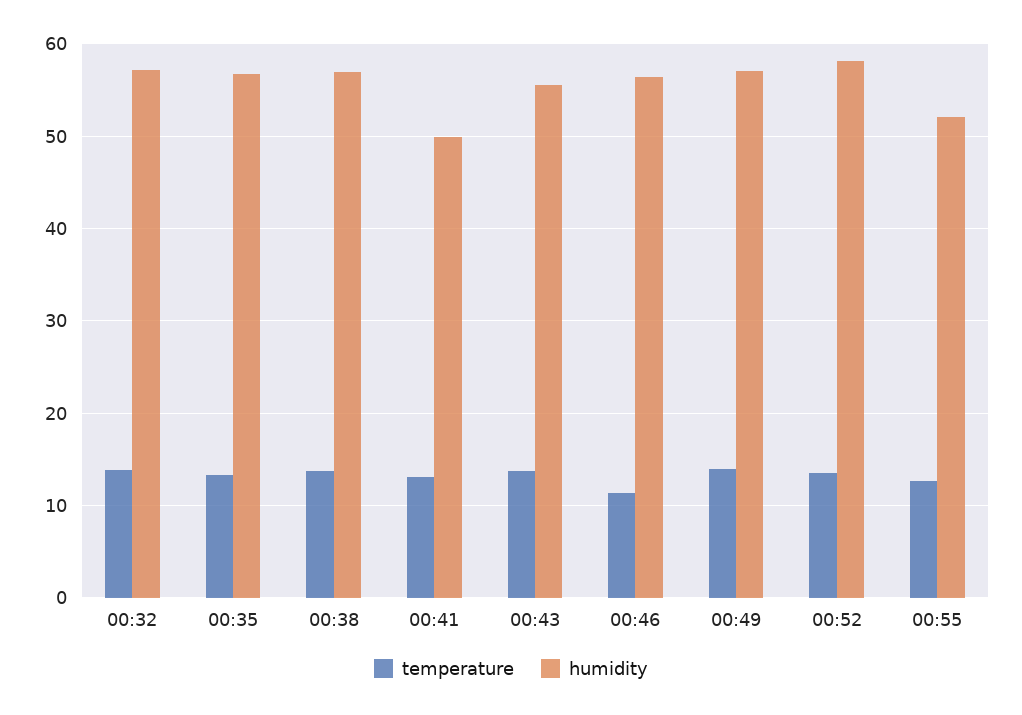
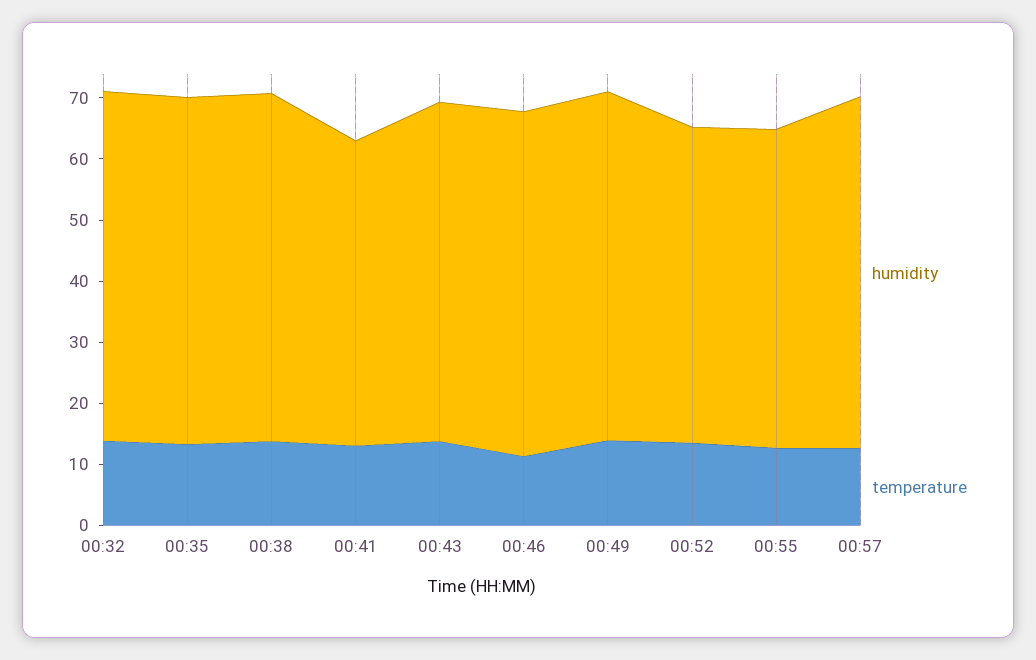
humidity, 00:52: 58 -> 52
humidity, 00:57: none -> 58
temperature, 00:57: none -> 12

